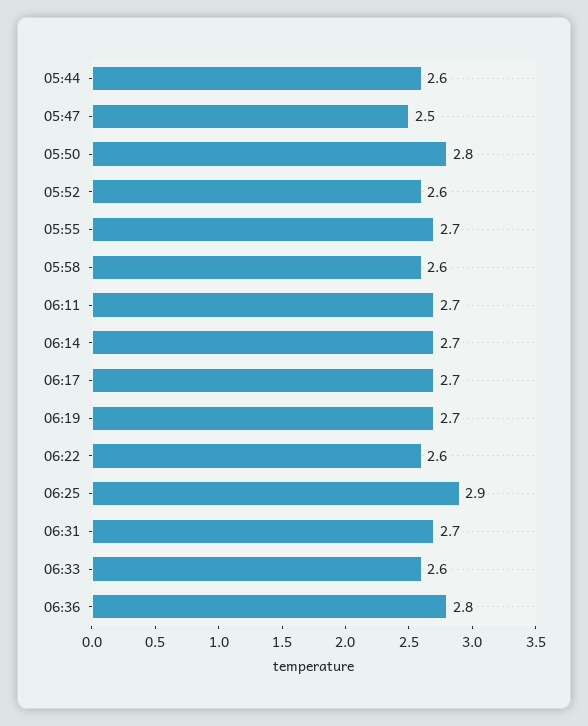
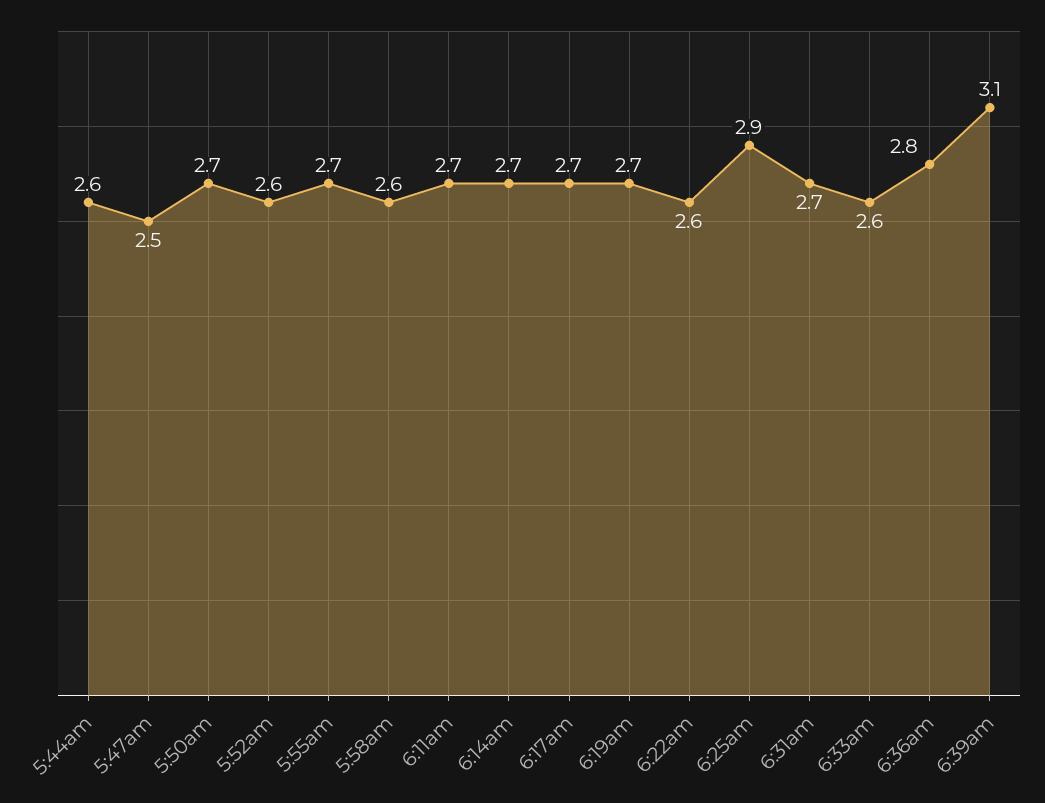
05:50: 2.8 -> 2.7
6:39am: none -> 3.1

